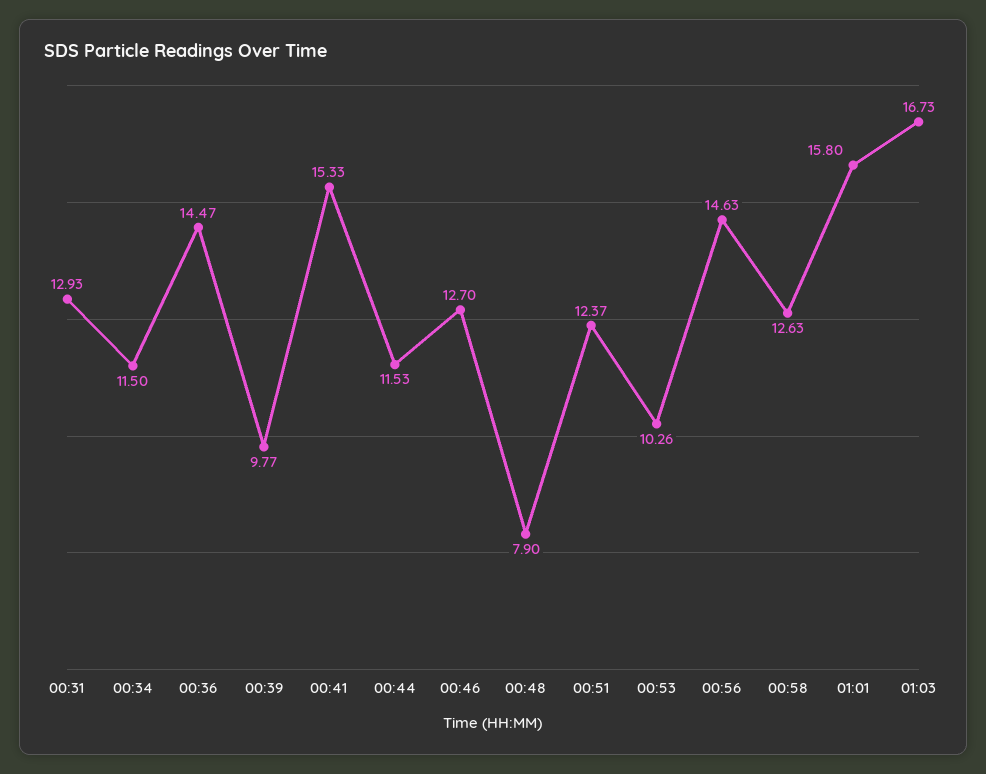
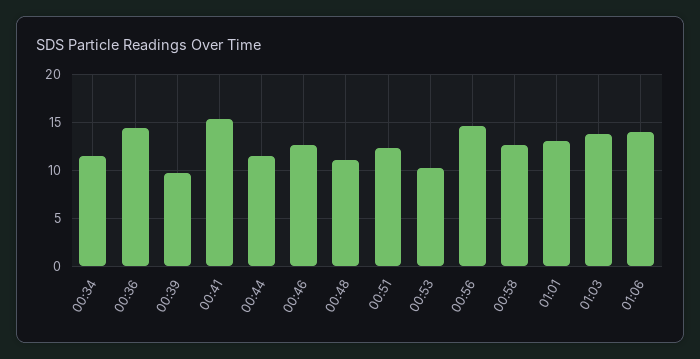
00:31: 12.93 -> none
00:48: 7.9 -> 11
01:01: 15.8 -> 13
01:03: 16.73 -> 14
01:06: none -> 14

